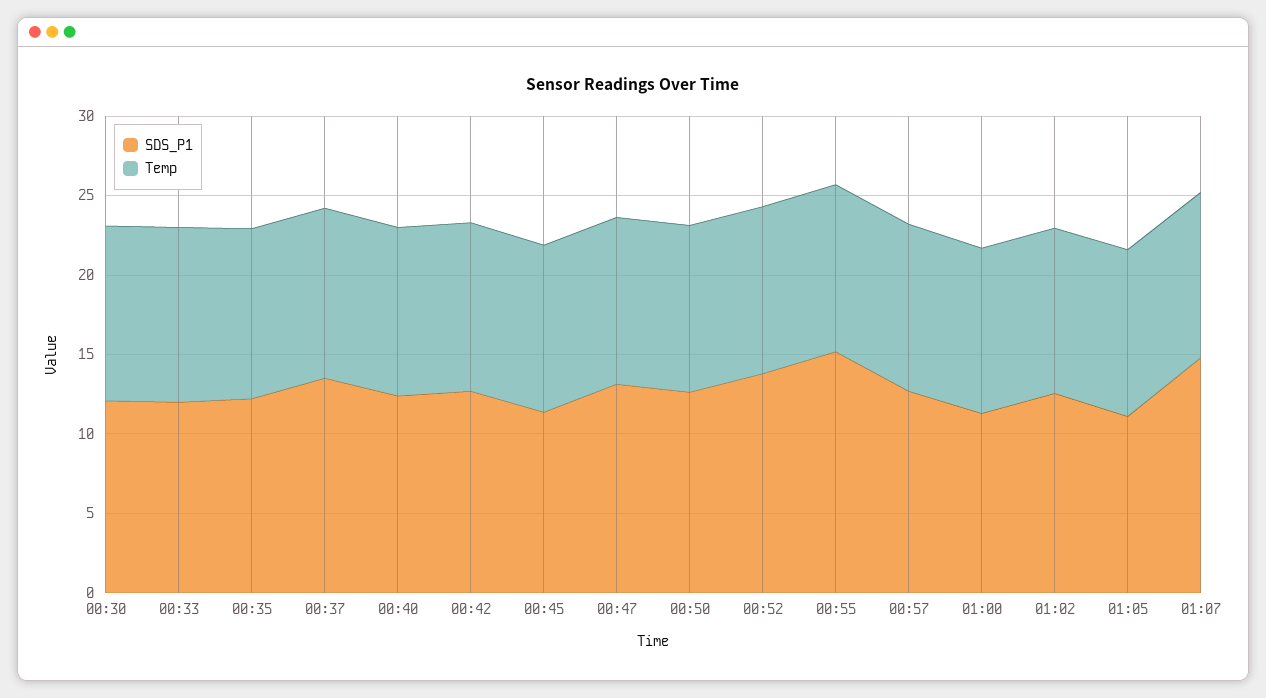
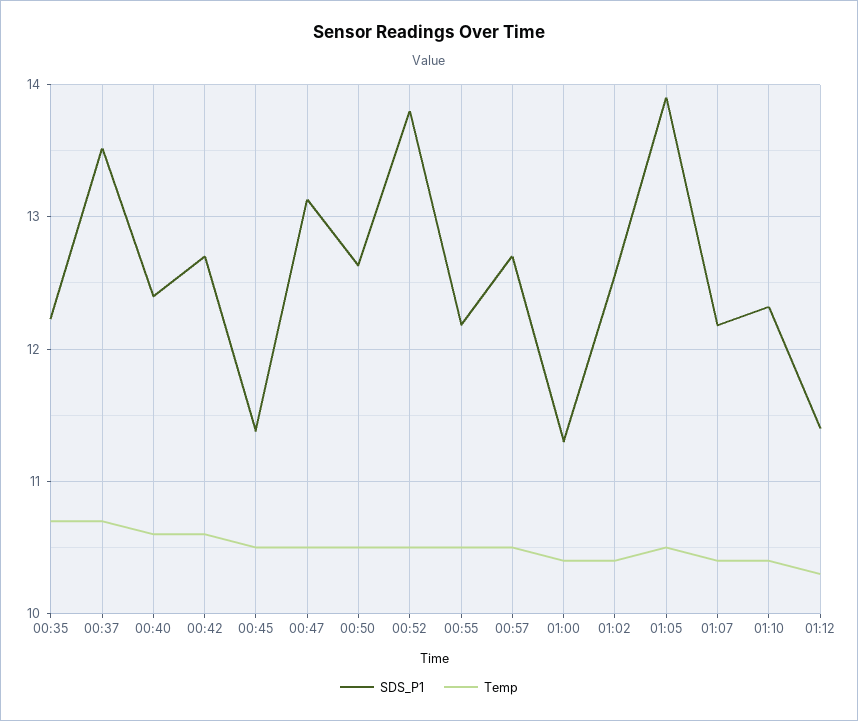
SDS_P1, 00:30: 12 -> none
Temp, 00:30: 11 -> none
SDS_P1, 00:33: 12 -> none
Temp, 00:33: 11 -> none
SDS_P1, 00:55: 15 -> 12.2
SDS_P1, 01:05: 11 -> 13.9
SDS_P1, 01:07: 15 -> 12.2
SDS_P1, 01:10: none -> 12.3
Temp, 01:10: none -> 10.4
SDS_P1, 01:12: none -> 11.4
Temp, 01:12: none -> 10.3

